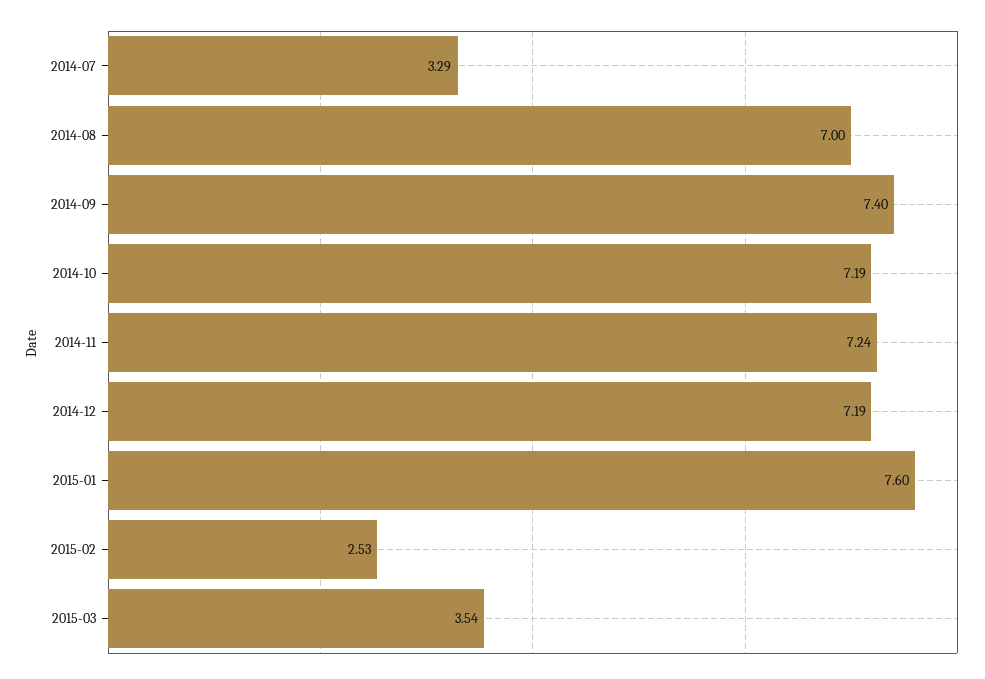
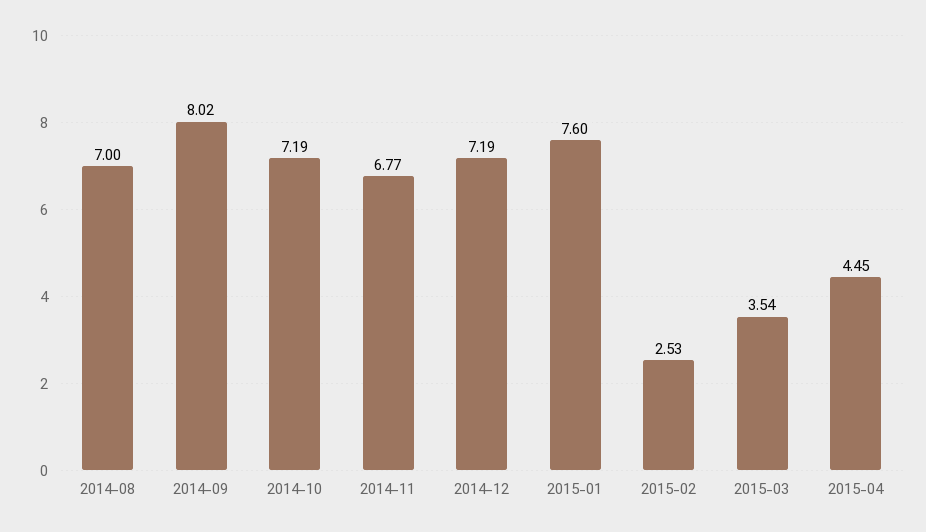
2014-07: 3.29 -> none
2014-09: 7.4 -> 8.02
2014-11: 7.24 -> 6.77
2015-04: none -> 4.45

